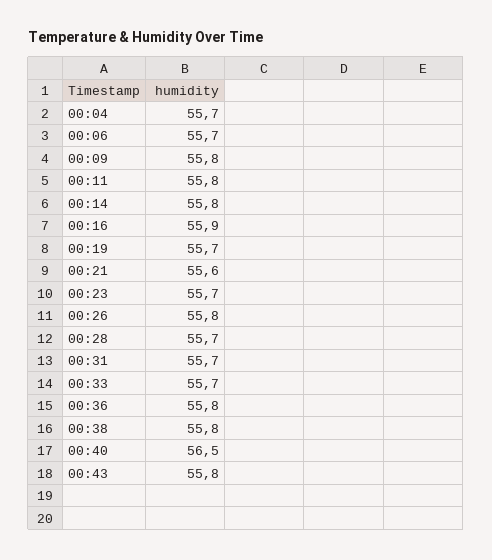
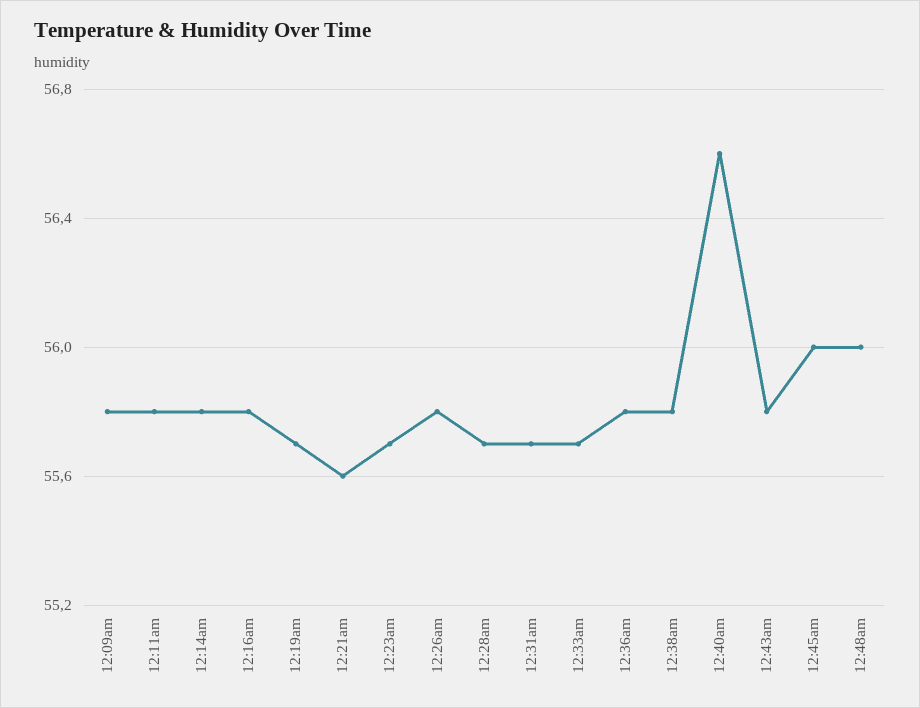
00:04: 55.7 -> none
00:06: 55.7 -> none
00:16: 55.9 -> 55.8
00:40: 56.5 -> 56.6
12:45am: none -> 56
12:48am: none -> 56

